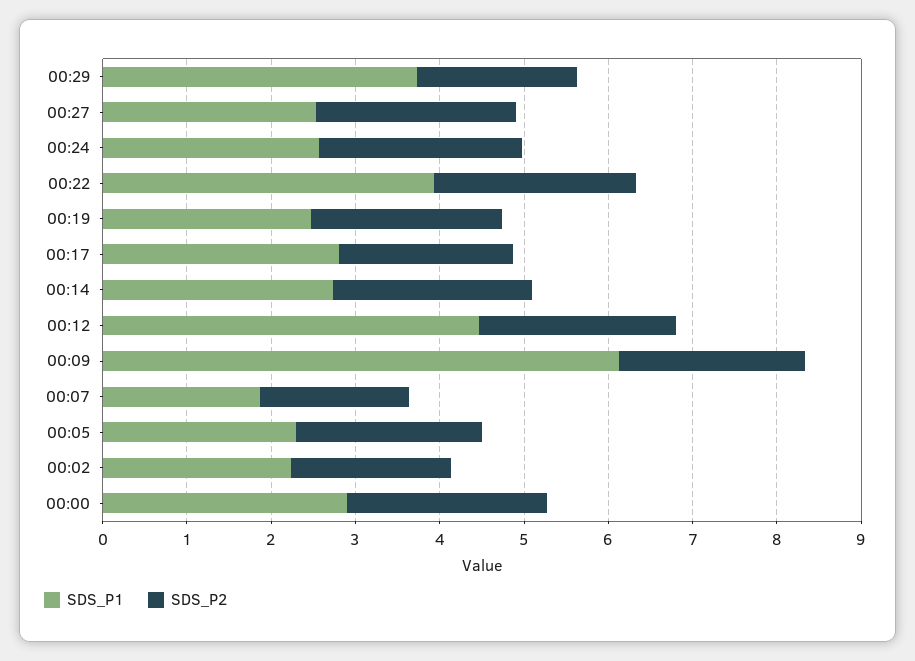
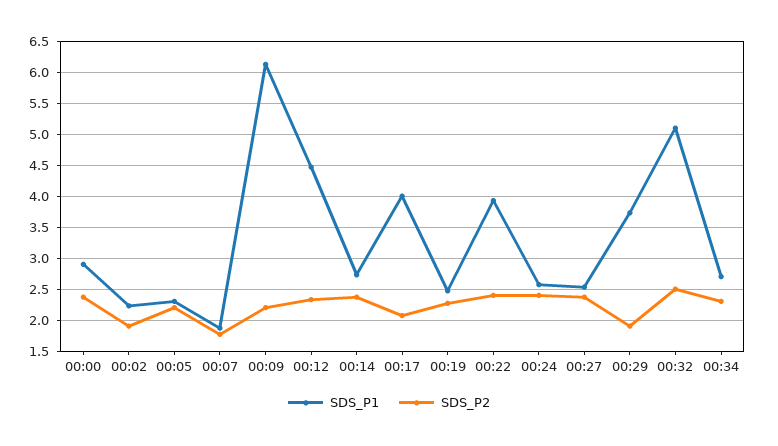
SDS_P1, 00:17: 2.8 -> 4
SDS_P1, 00:32: none -> 5.1
SDS_P2, 00:32: none -> 2.5
SDS_P1, 00:34: none -> 2.7
SDS_P2, 00:34: none -> 2.3

